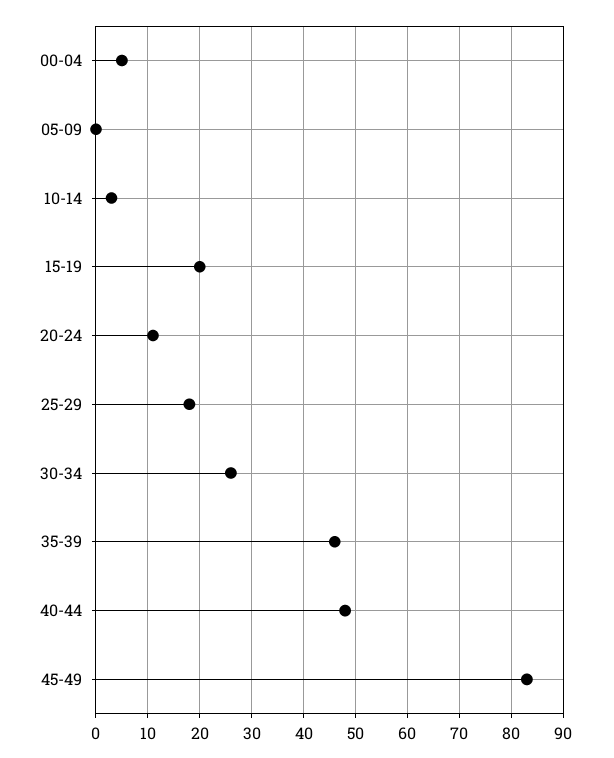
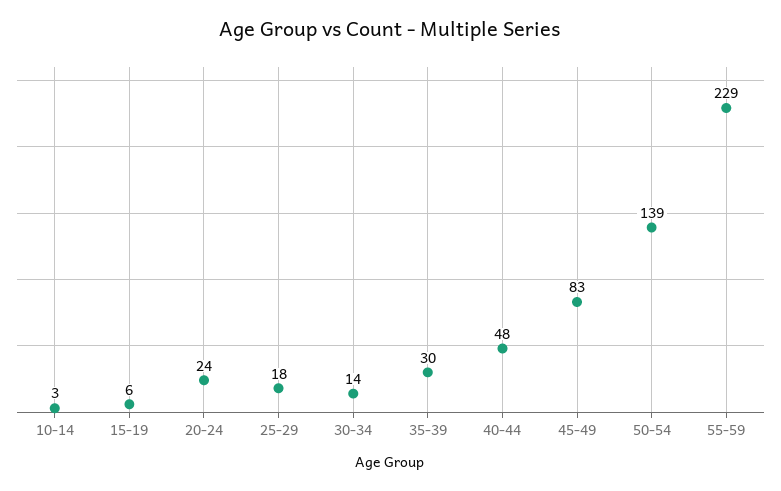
00-04: 5 -> none
05-09: 0 -> none
15-19: 20 -> 6
20-24: 10 -> 24
30-34: 25 -> 14
35-39: 45 -> 30
50-54: none -> 139
55-59: none -> 229

